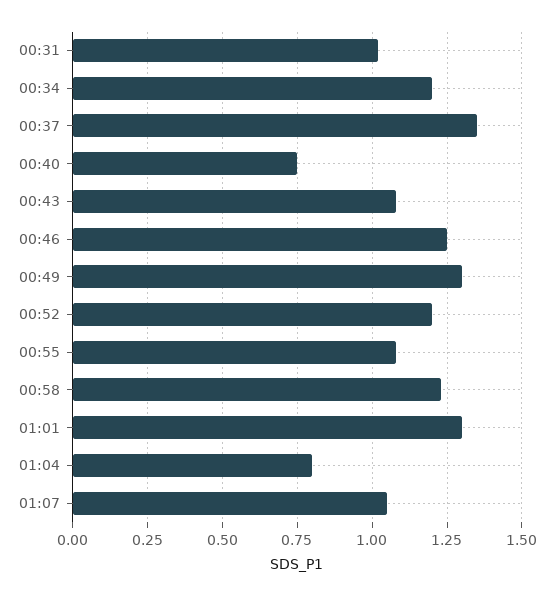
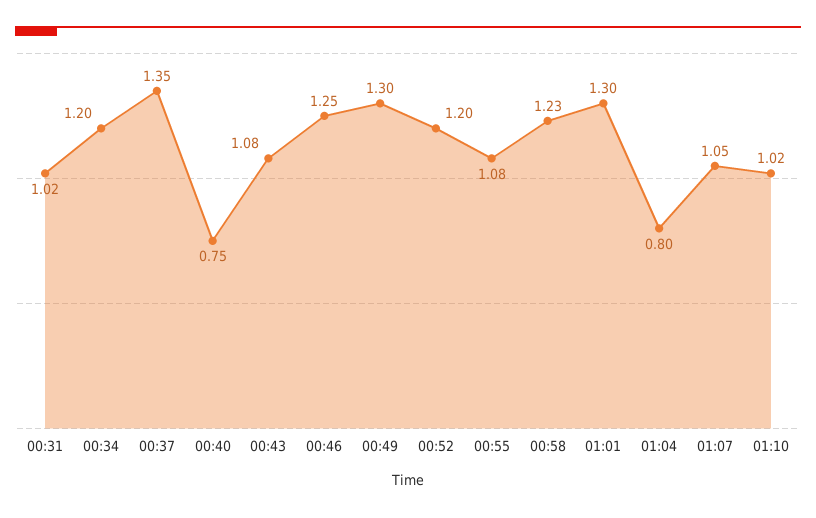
01:10: none -> 1.02

